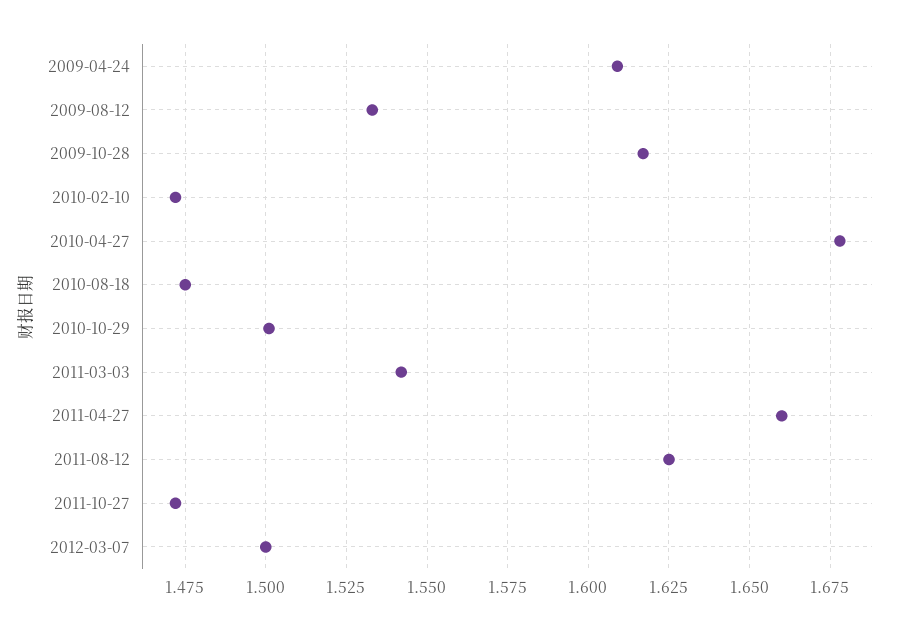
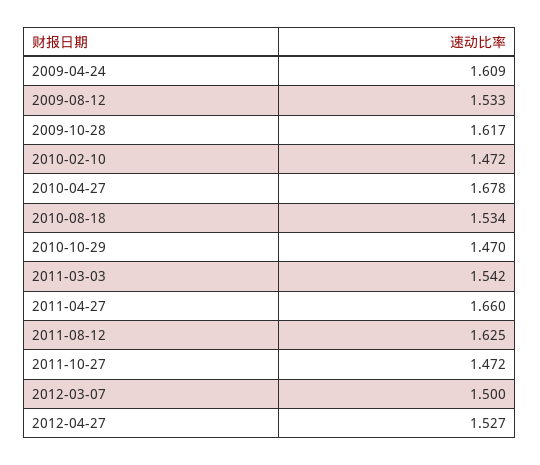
2010-08-18: 1.475 -> 1.534
2010-10-29: 1.5 -> 1.47
2012-04-27: none -> 1.527

